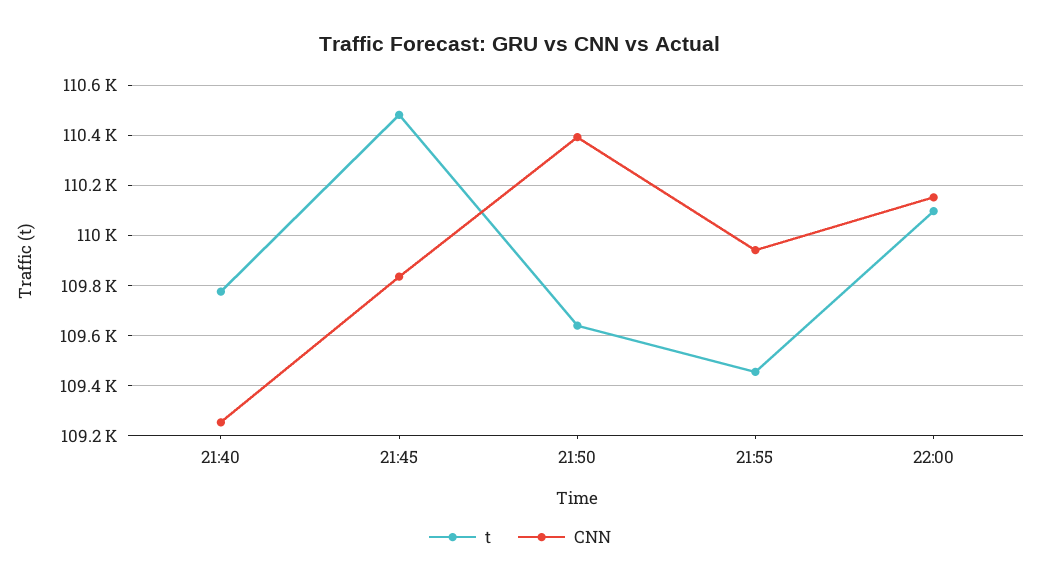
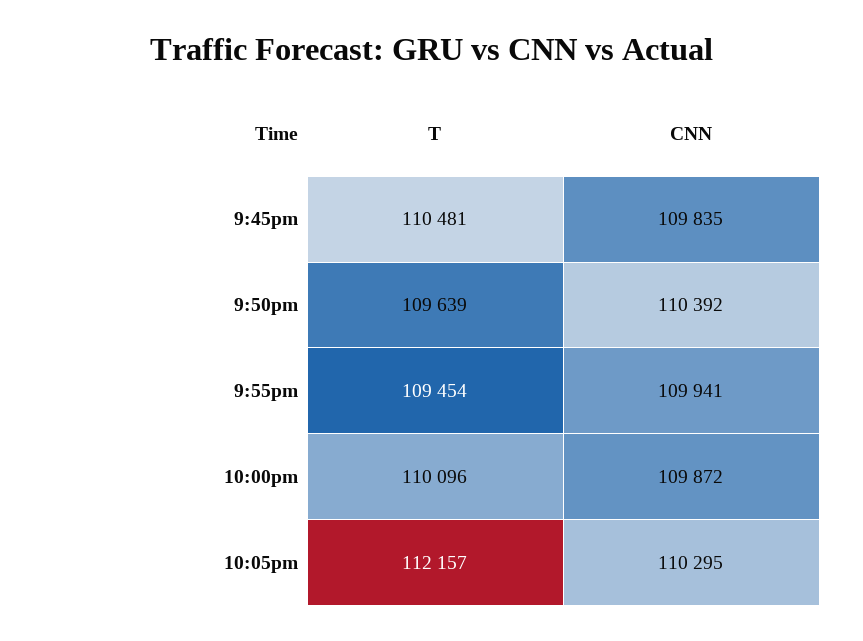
t, 21:40: 109775 -> none
CNN, 21:40: 109250 -> none
CNN, 22:00: 110150 -> 109872
t, 10:05pm: none -> 112157
CNN, 10:05pm: none -> 110295

